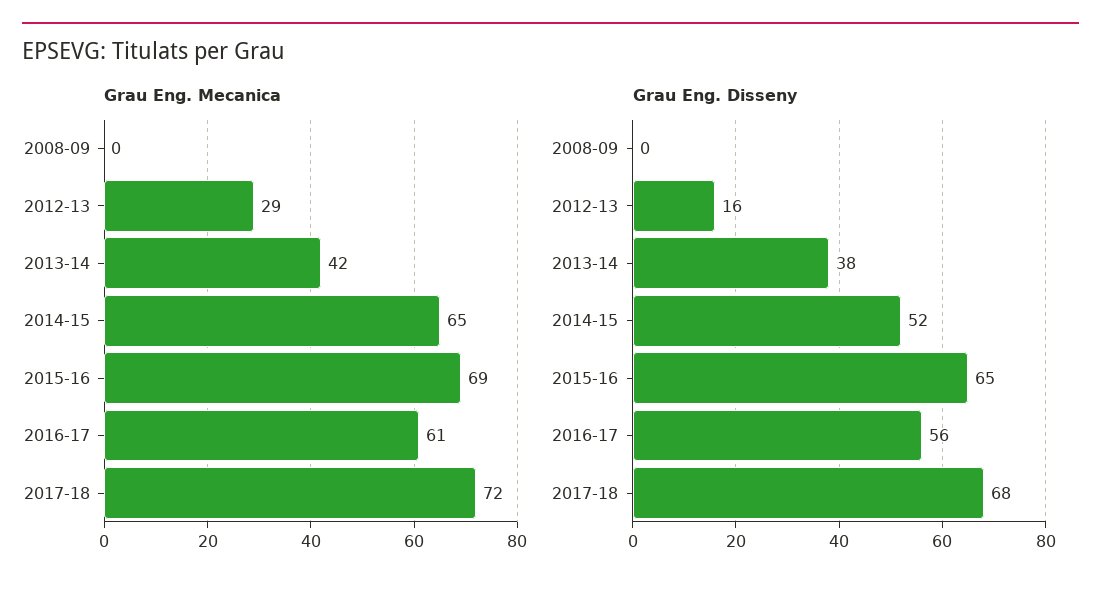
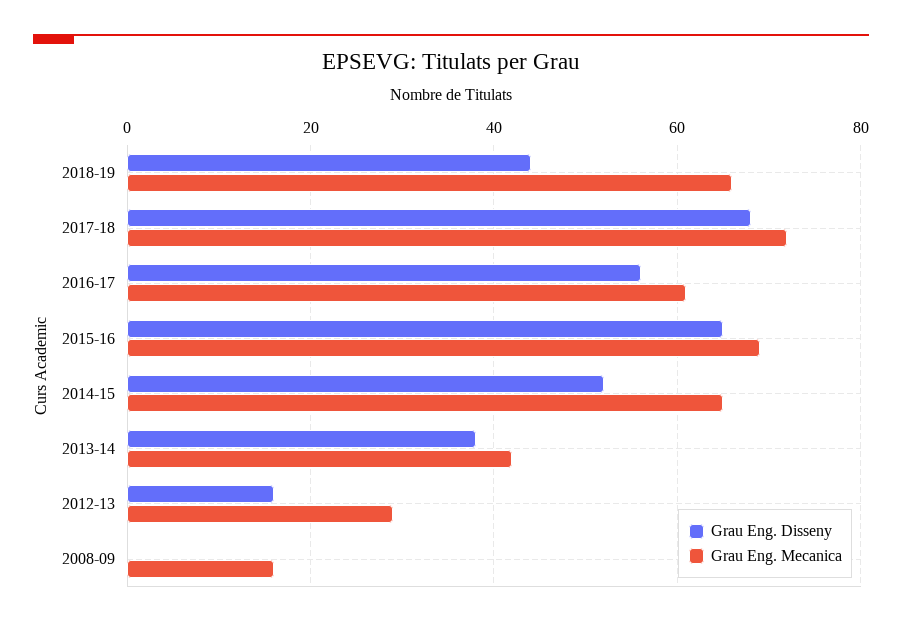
Grau Eng. Mecanica, 2008-09: 0 -> 15
Grau Eng. Disseny, 2018-19: none -> 45
Grau Eng. Mecanica, 2018-19: none -> 65

